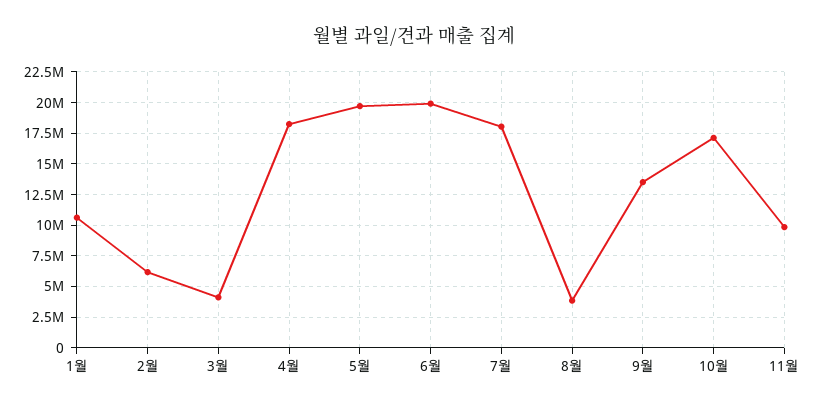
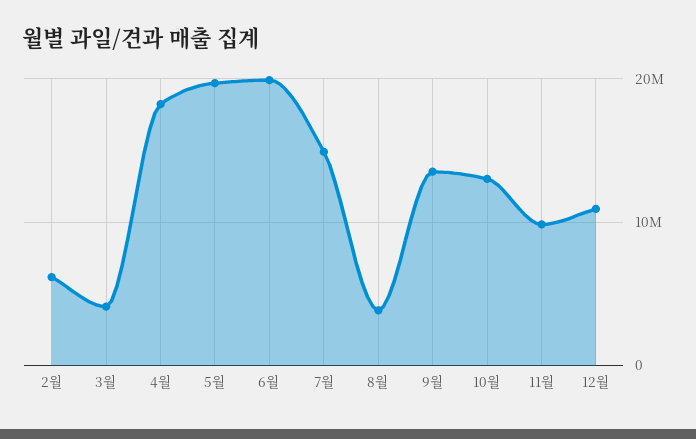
1월: 10500000 -> none
7월: 18000000 -> 15000000
10월: 17000000 -> 13000000
12월: none -> 11000000

